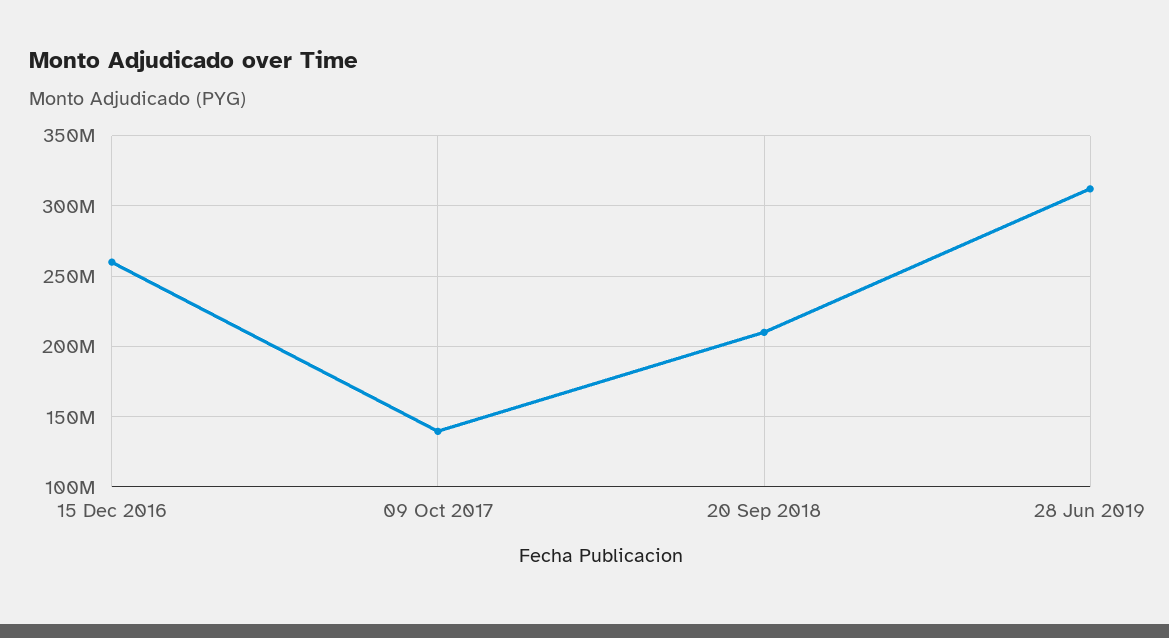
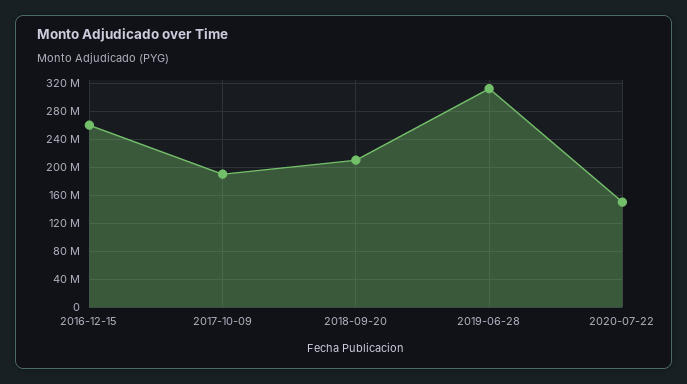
09 Oct 2017: 140000000 -> 190000000
2020-07-22: none -> 150000000

